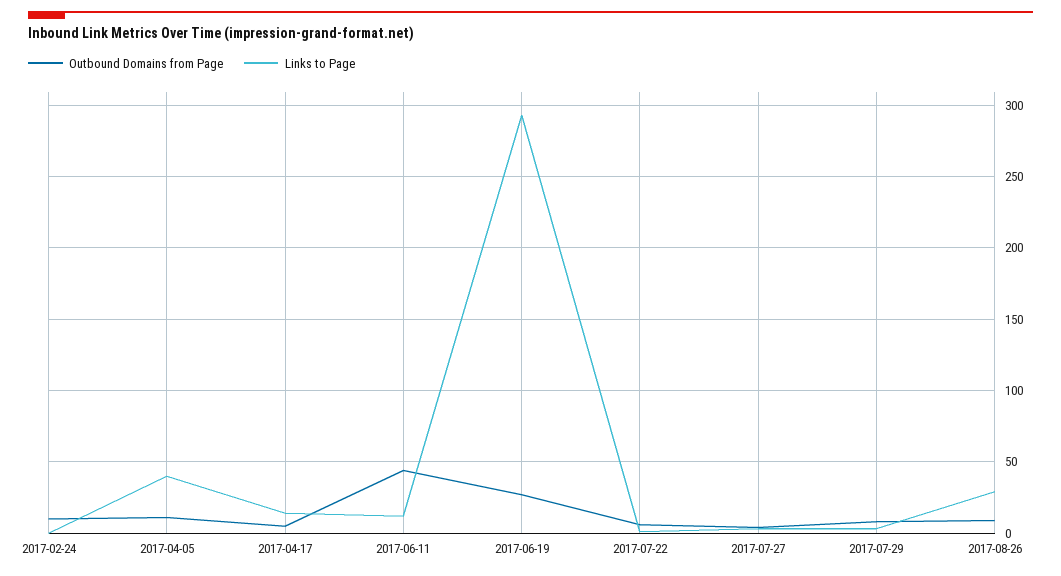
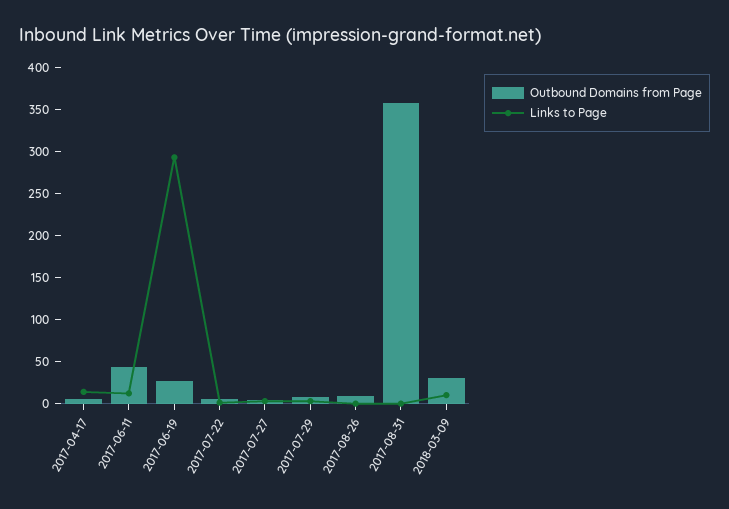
Outbound Domains from Page, 2017-02-24: 10 -> none
Links to Page, 2017-02-24: 0 -> none
Outbound Domains from Page, 2017-04-05: 10 -> none
Links to Page, 2017-04-05: 40 -> none
Links to Page, 2017-08-26: 30 -> 0
Outbound Domains from Page, 2017-08-31: none -> 360
Links to Page, 2017-08-31: none -> 0
Outbound Domains from Page, 2018-03-09: none -> 30
Links to Page, 2018-03-09: none -> 10

